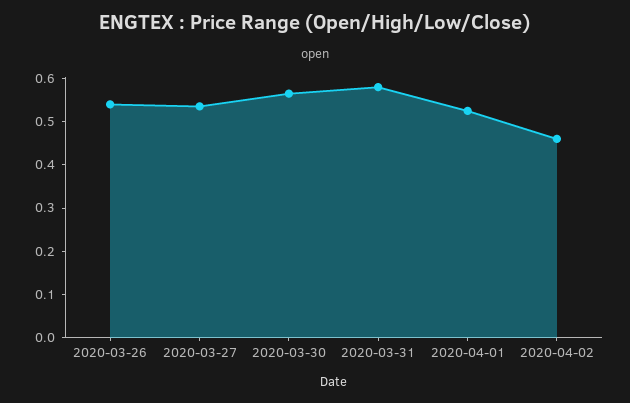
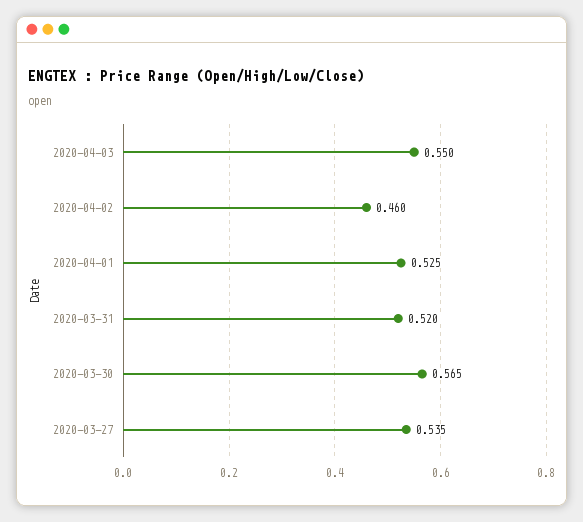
2020-03-26: 0.54 -> none
2020-03-31: 0.58 -> 0.52
2020-04-03: none -> 0.55

